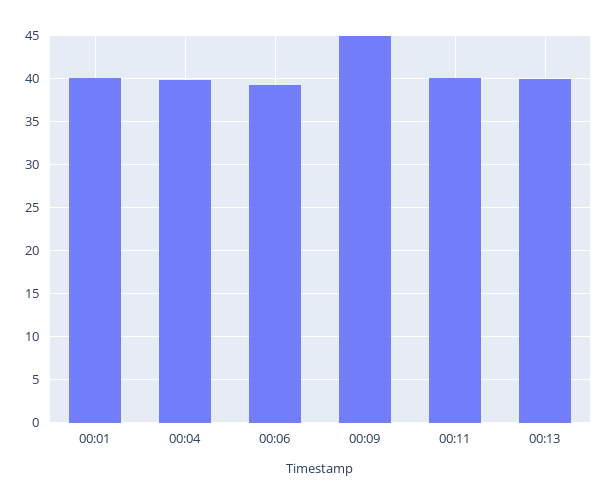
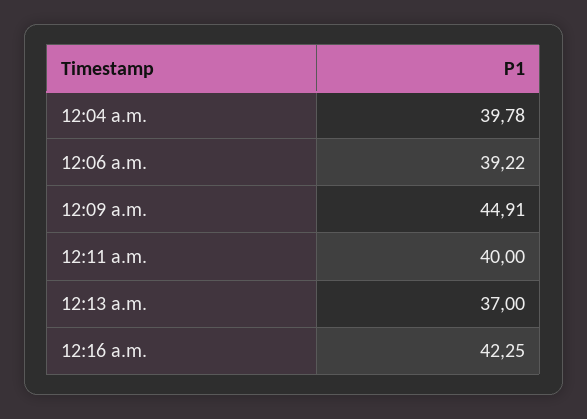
00:01: 40 -> none
00:13: 40 -> 37
12:16 a.m.: none -> 42.25

